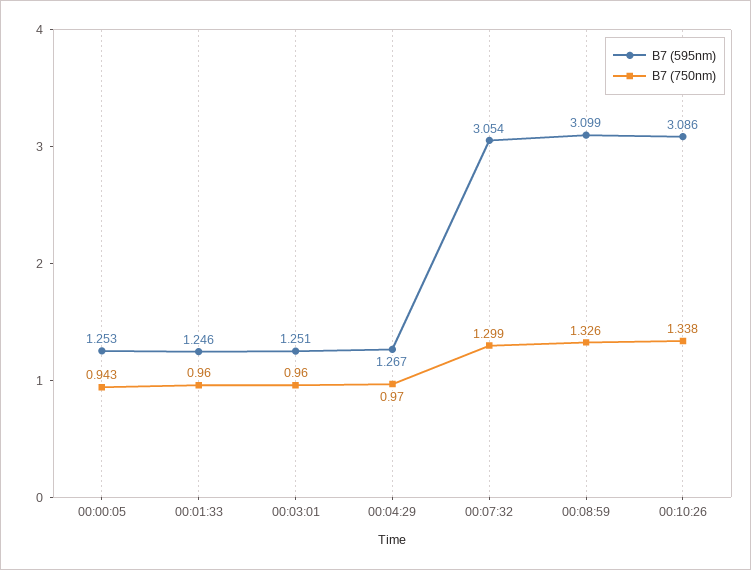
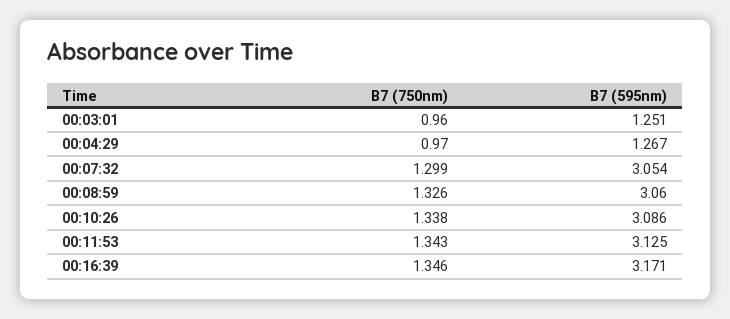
B7 (595nm), 00:00:05: 1.253 -> none
B7 (750nm), 00:00:05: 0.943 -> none
B7 (595nm), 00:01:33: 1.246 -> none
B7 (750nm), 00:01:33: 0.96 -> none
B7 (595nm), 00:08:59: 3.099 -> 3.06
B7 (750nm), 00:11:53: none -> 1.343
B7 (595nm), 00:11:53: none -> 3.125
B7 (750nm), 00:16:39: none -> 1.346
B7 (595nm), 00:16:39: none -> 3.171

